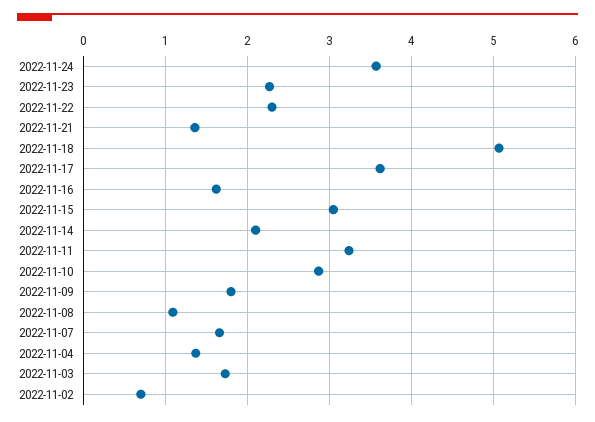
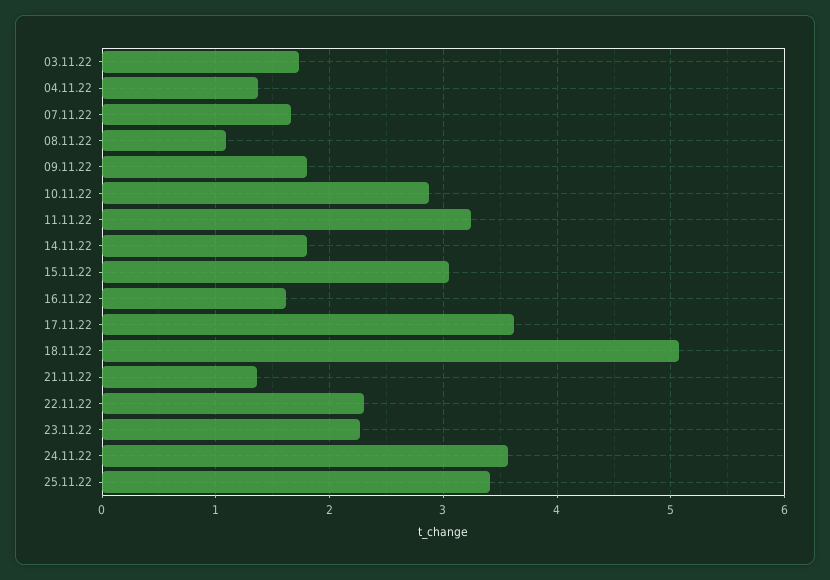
2022-11-14: 2.1 -> 1.8
2022-11-02: 0.7 -> none
25.11.22: none -> 3.4

